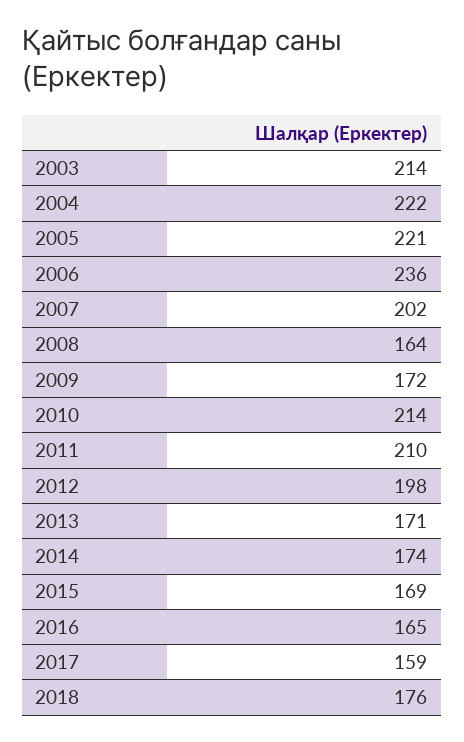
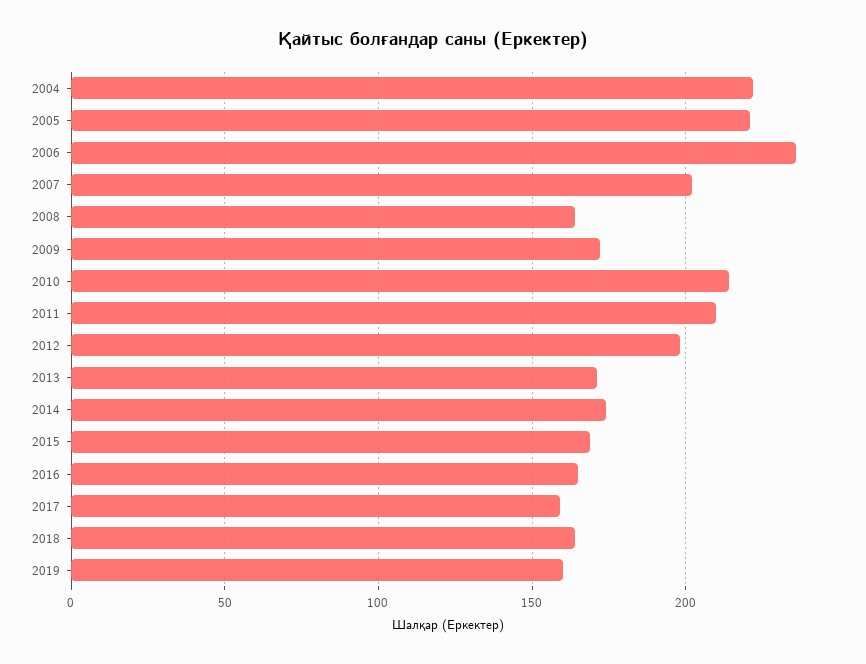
2003: 214 -> none
2018: 176 -> 165
2019: none -> 160

